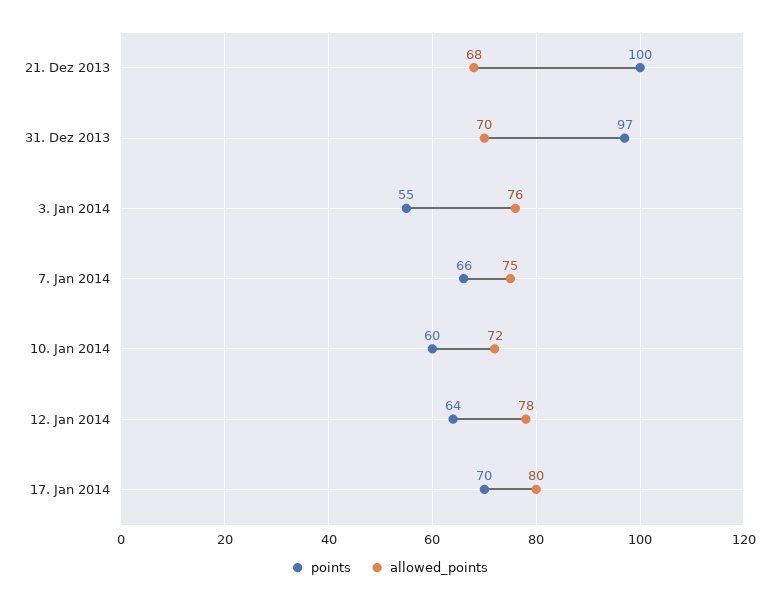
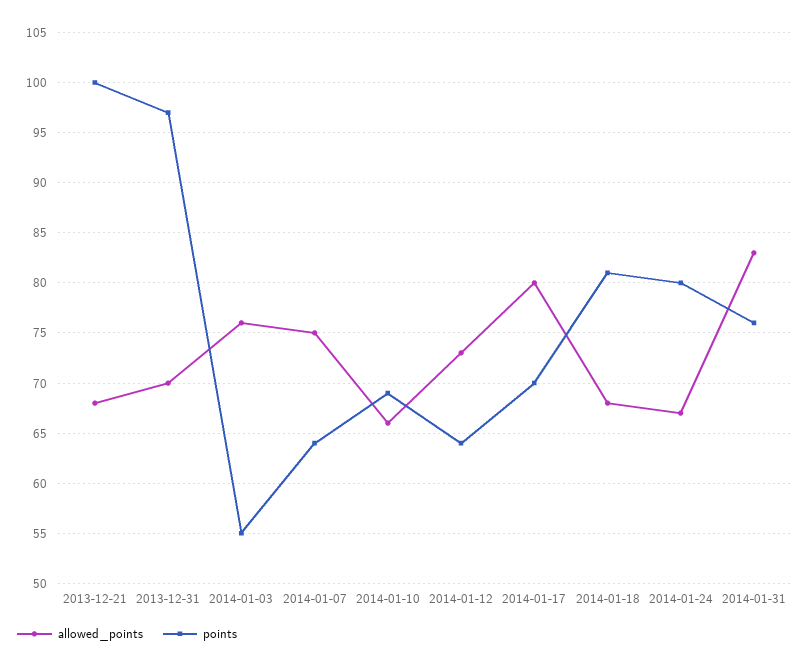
points, 7. Jan 2014: 66 -> 64
points, 10. Jan 2014: 60 -> 69
allowed_points, 10. Jan 2014: 72 -> 66
allowed_points, 12. Jan 2014: 78 -> 73
allowed_points, 2014-01-18: none -> 68
points, 2014-01-18: none -> 81
allowed_points, 2014-01-24: none -> 67
points, 2014-01-24: none -> 80
allowed_points, 2014-01-31: none -> 83
points, 2014-01-31: none -> 76

